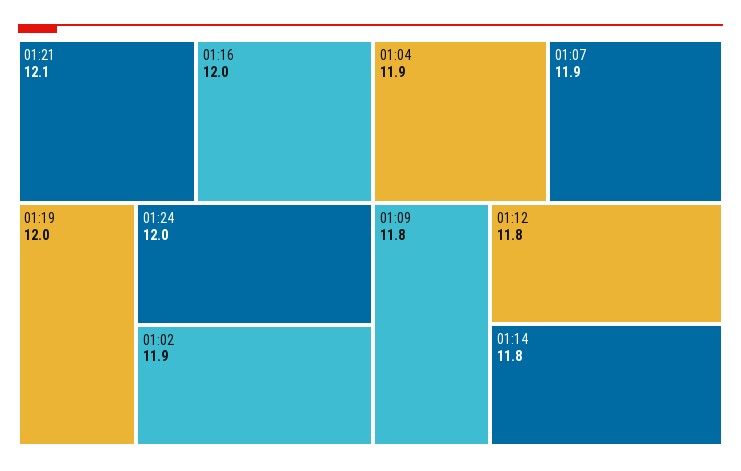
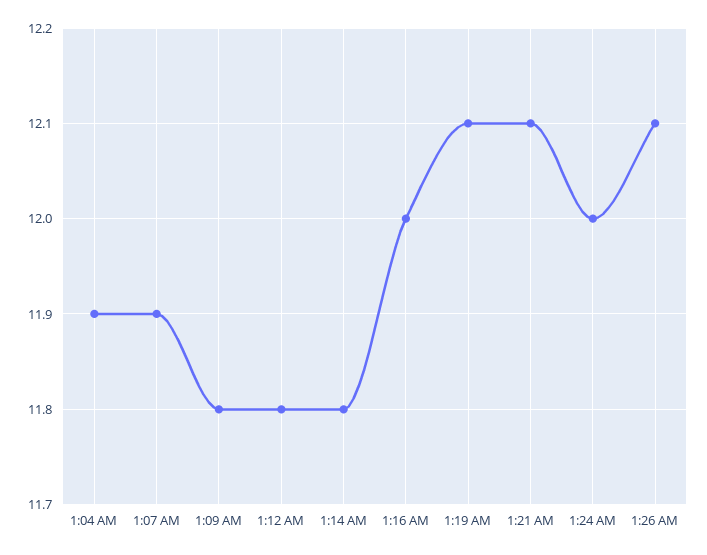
01:19: 12 -> 12.1
01:02: 11.9 -> none
1:26 AM: none -> 12.1

